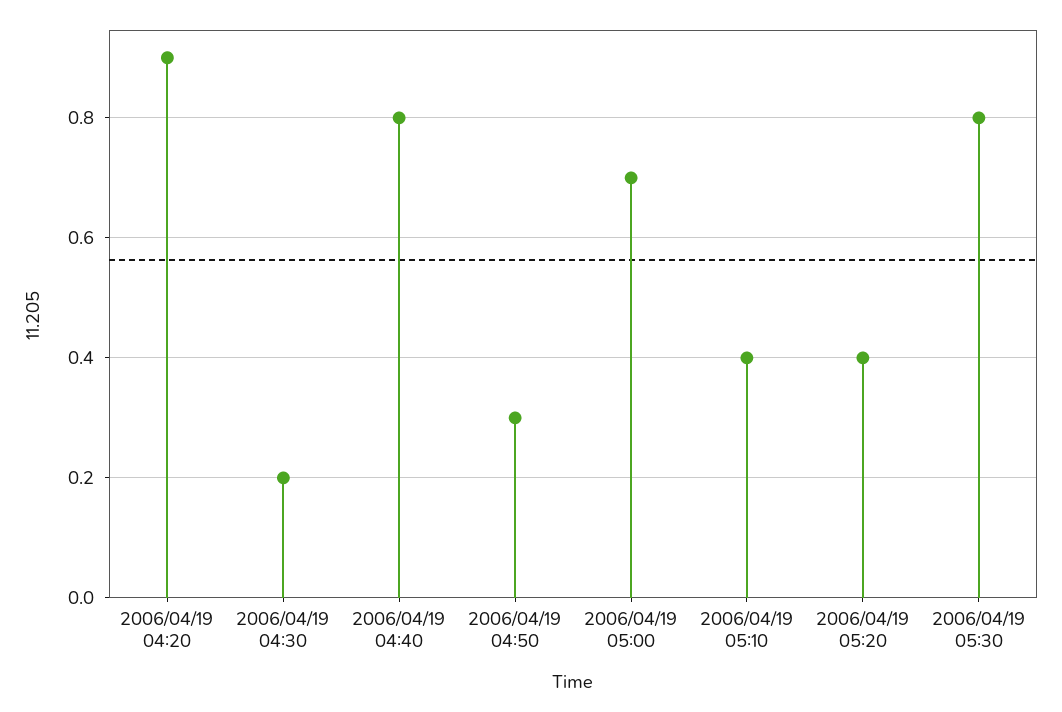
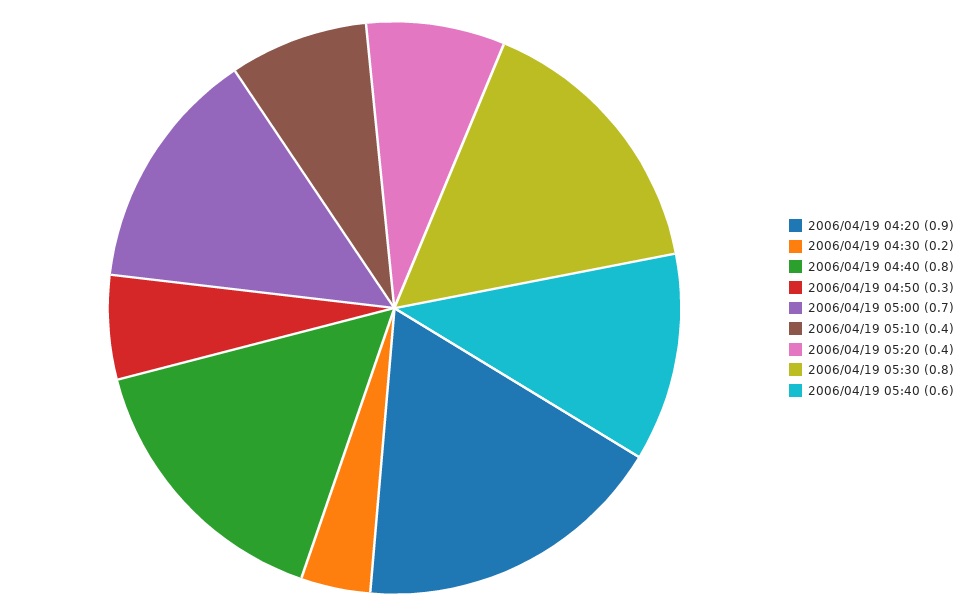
2006/04/19 05:40: none -> 0.6

